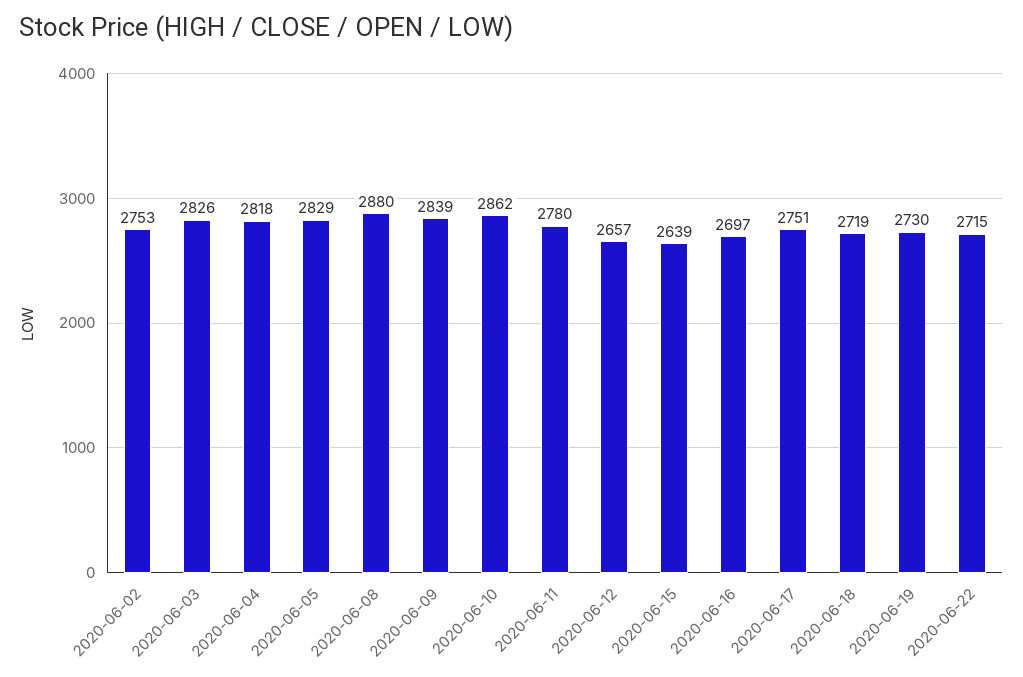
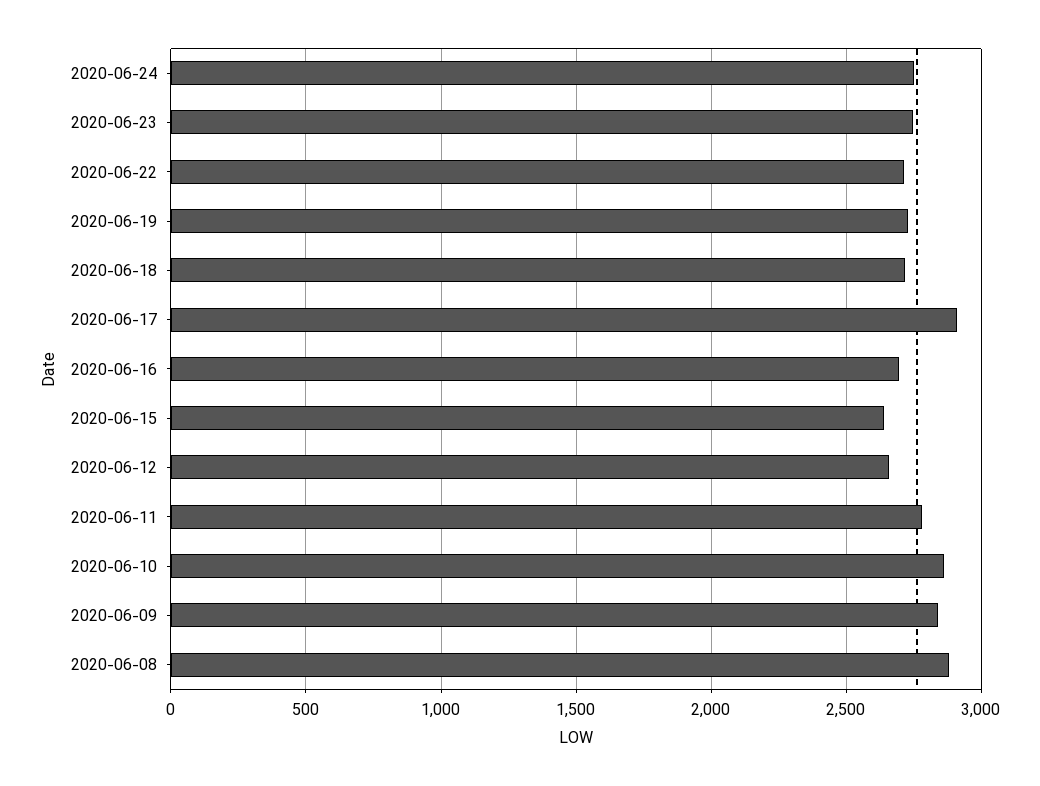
2020-06-02: 2753 -> none
2020-06-03: 2826 -> none
2020-06-04: 2818 -> none
2020-06-05: 2829 -> none
2020-06-17: 2751 -> 2900
2020-06-24: none -> 2750
2020-06-23: none -> 2750

